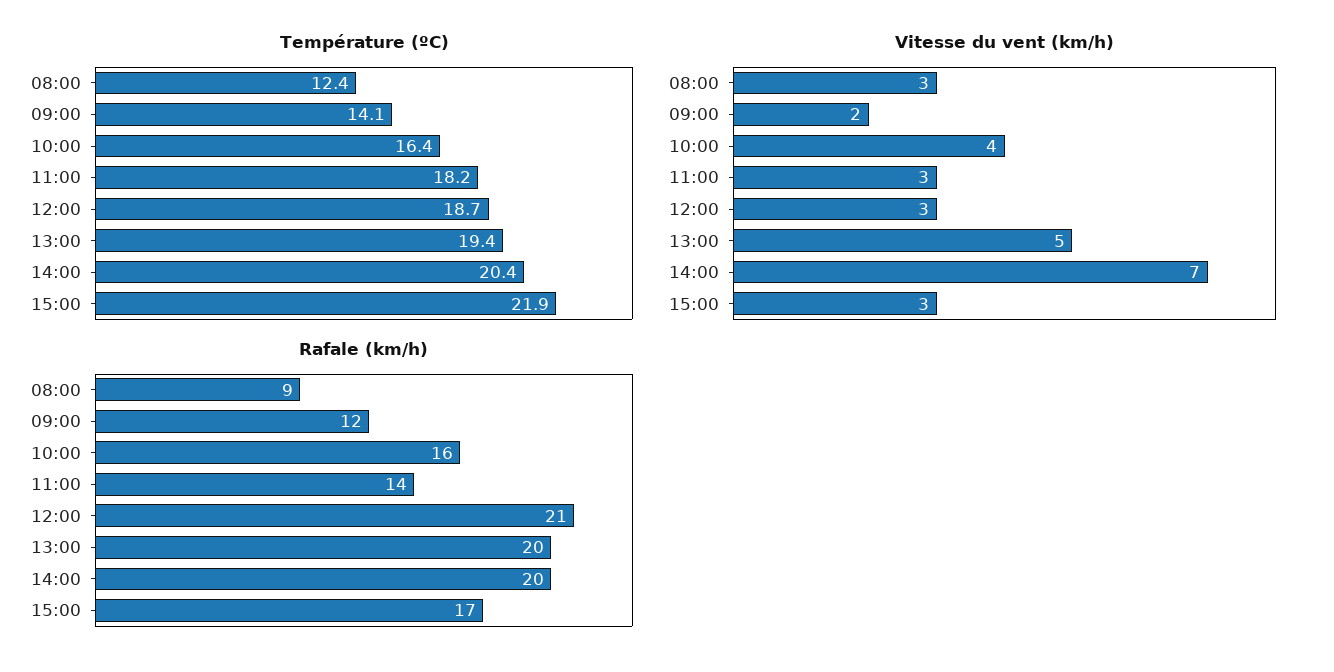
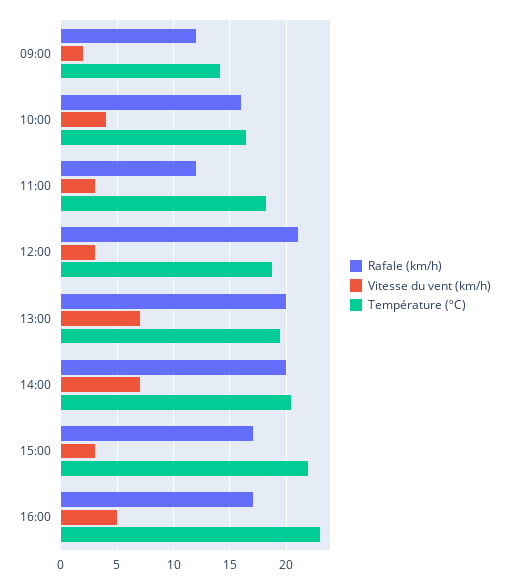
Température (ºC), 08:00: 12.4 -> none
Vitesse du vent (km/h), 08:00: 3 -> none
Vitesse du vent (km/h), 13:00: 5 -> 7
Rafale (km/h), 08:00: 9 -> none
Rafale (km/h), 11:00: 14 -> 12
Rafale (km/h), 16:00: none -> 17
Vitesse du vent (km/h), 16:00: none -> 5
Température (ºC), 16:00: none -> 23

